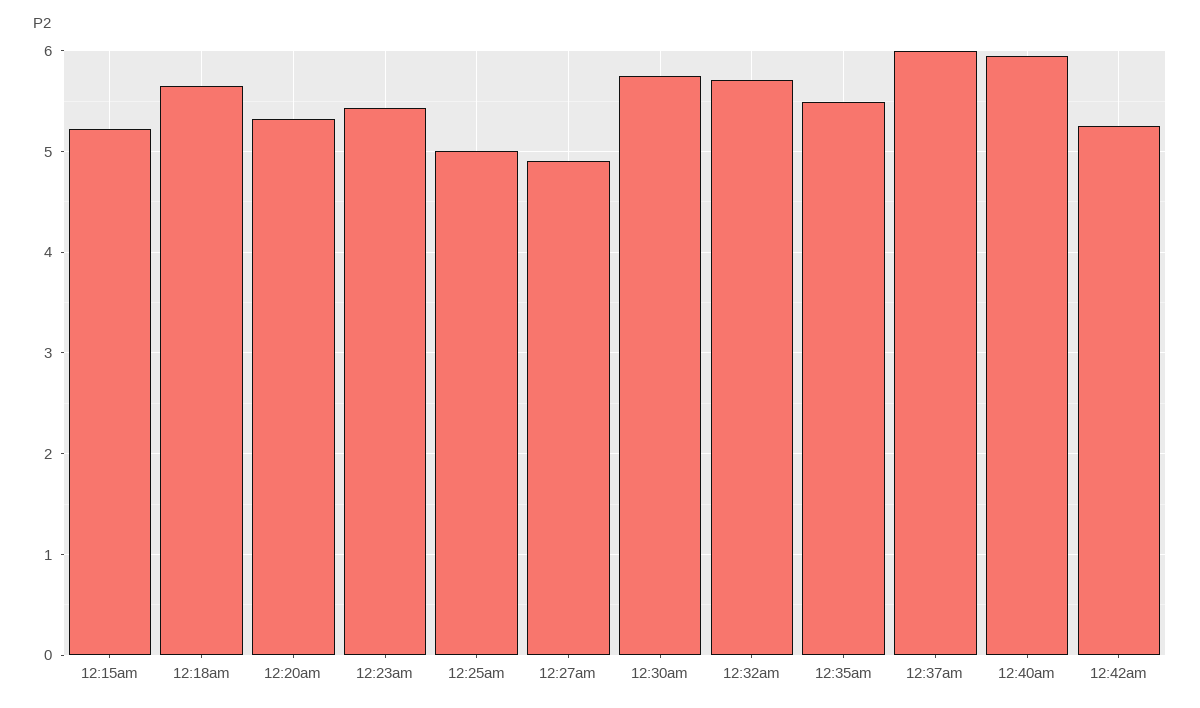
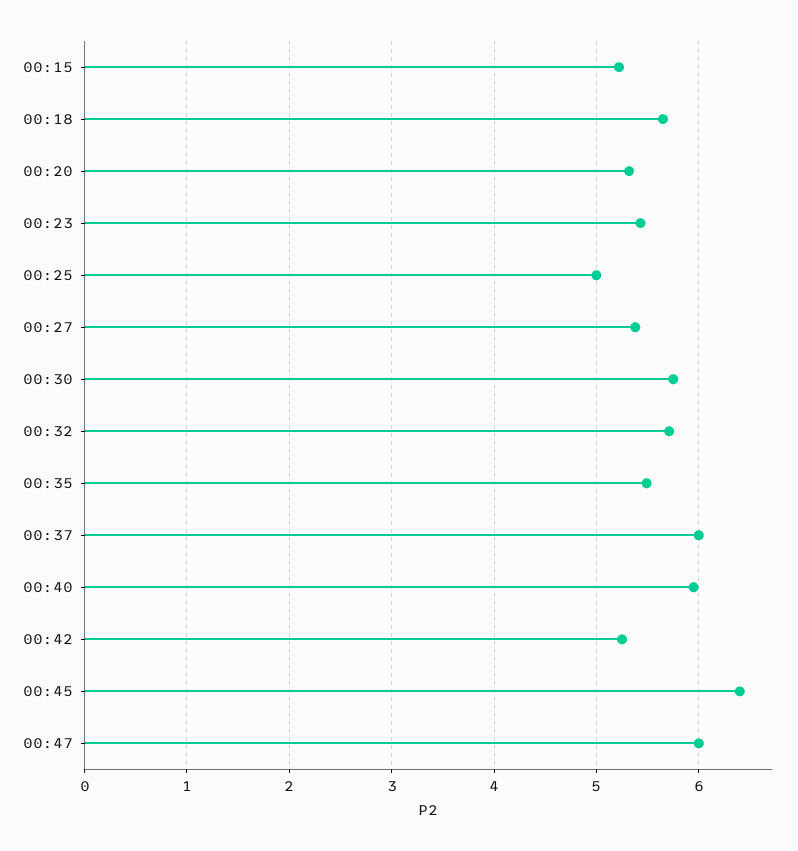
12:27am: 4.9 -> 5.4
00:45: none -> 6.4
00:47: none -> 6

